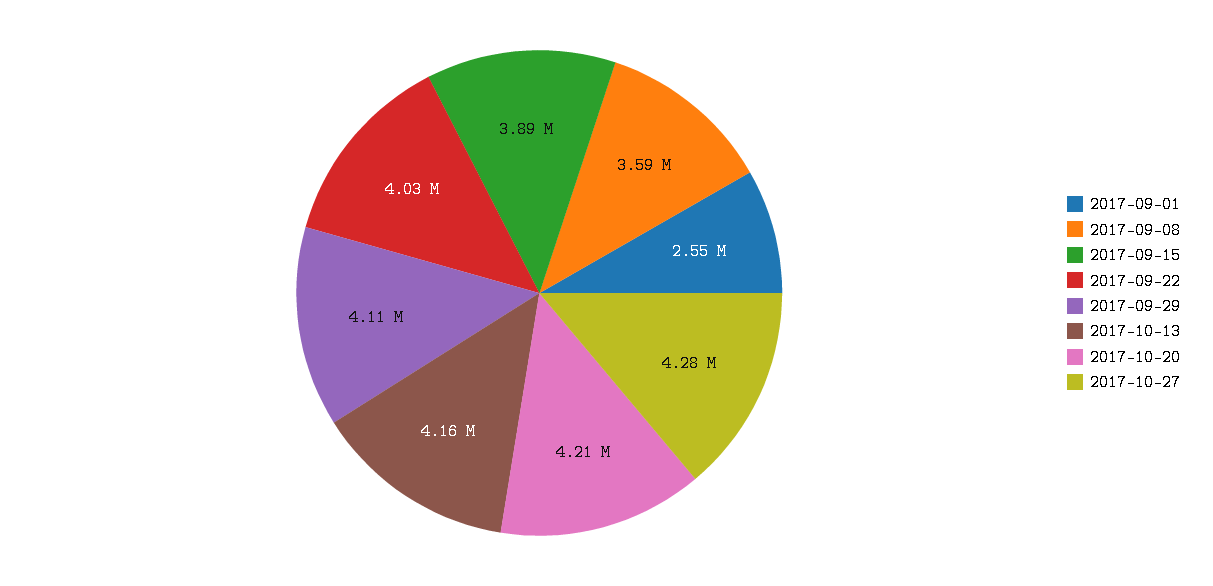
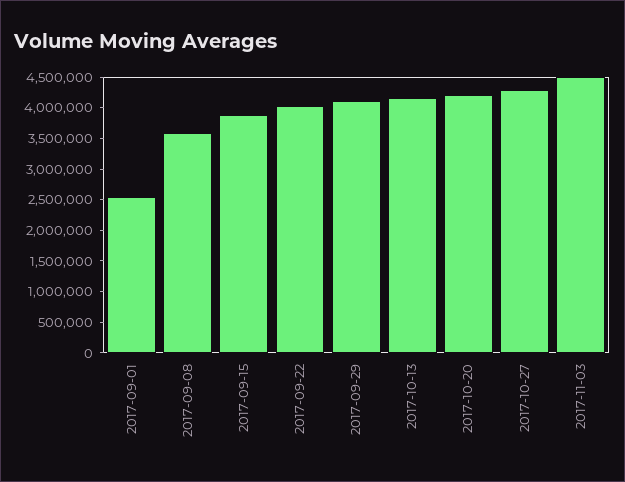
2017-11-03: none -> 4500000

